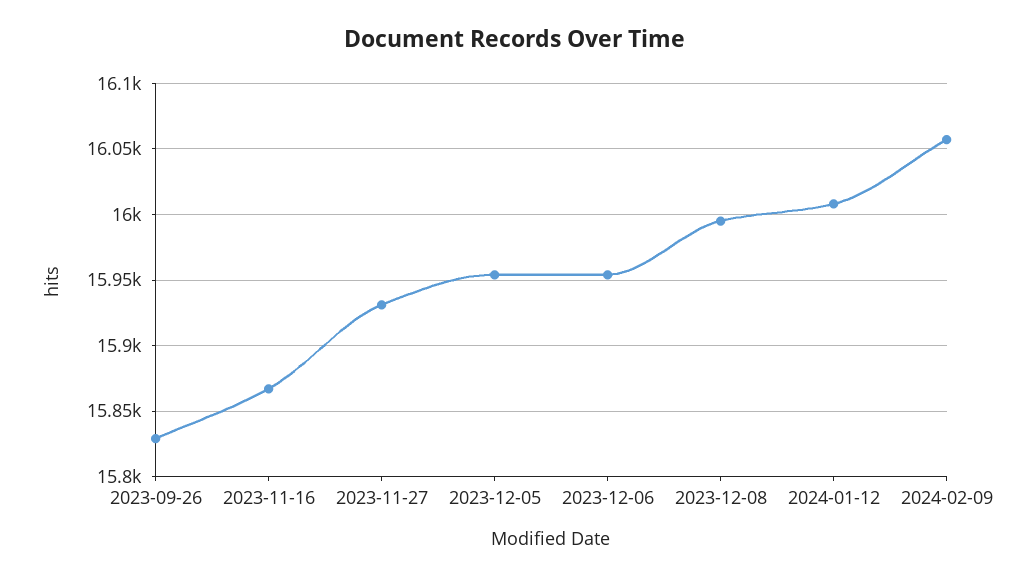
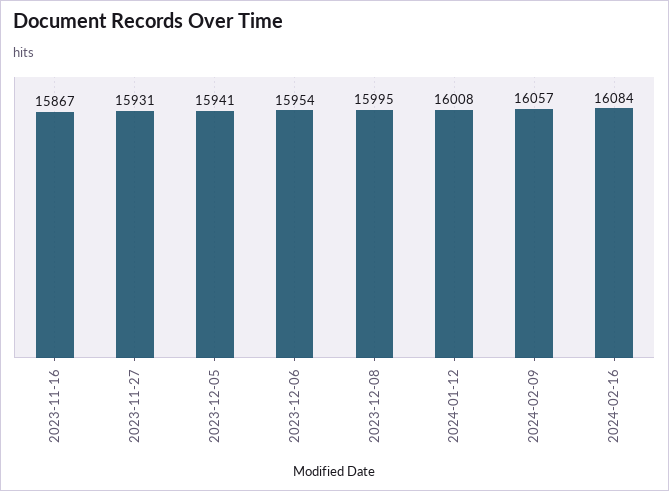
2023-09-26: 15830 -> none
2023-12-05: 15955 -> 15941
2024-02-16: none -> 16084

